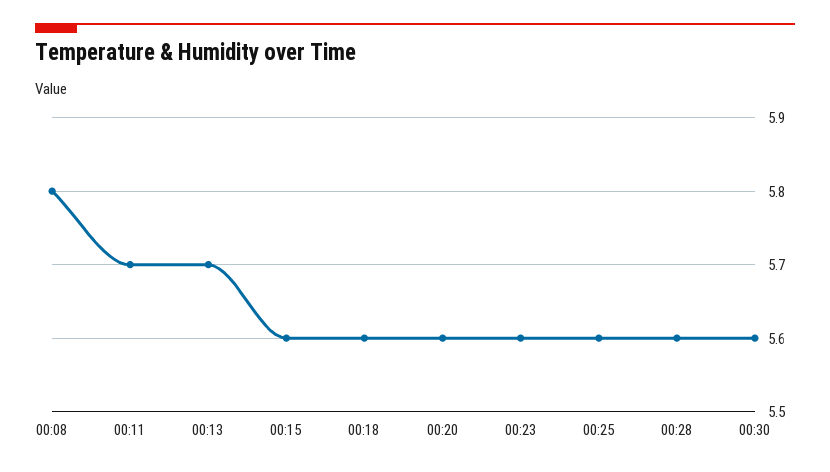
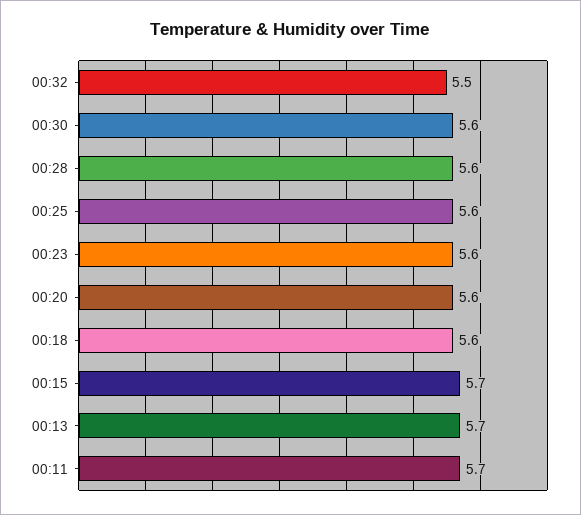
00:08: 5.8 -> none
00:15: 5.6 -> 5.7
00:32: none -> 5.5

